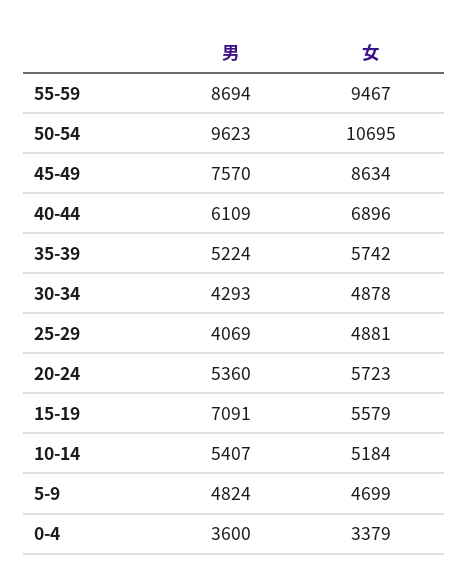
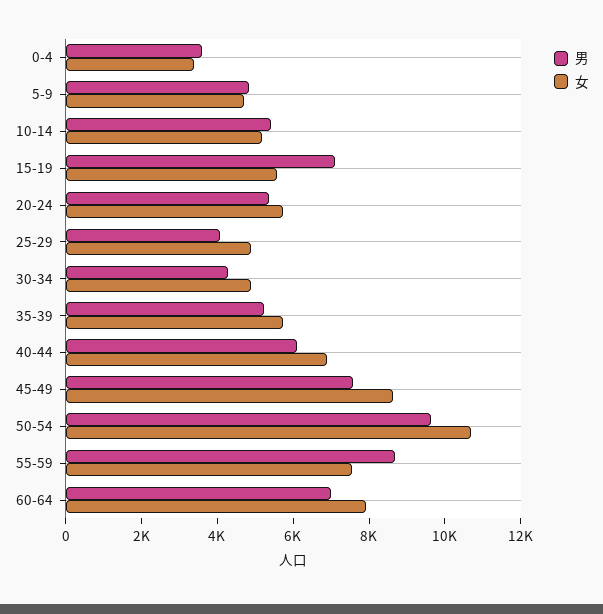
女, 55-59: 9467 -> 7500
男, 60-64: none -> 7000
女, 60-64: none -> 8000

